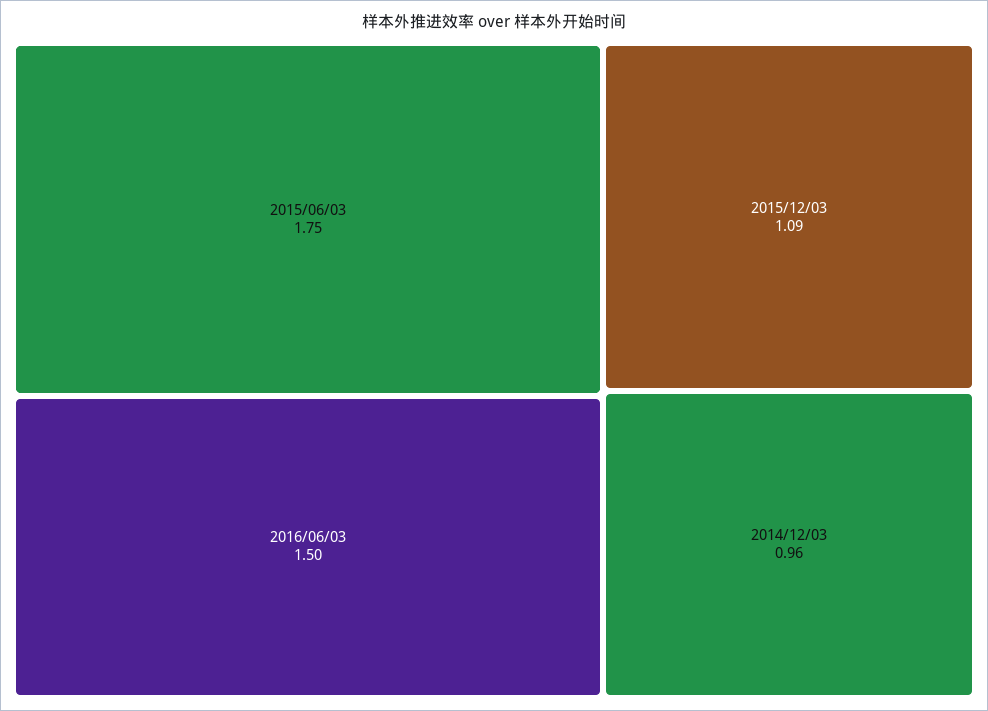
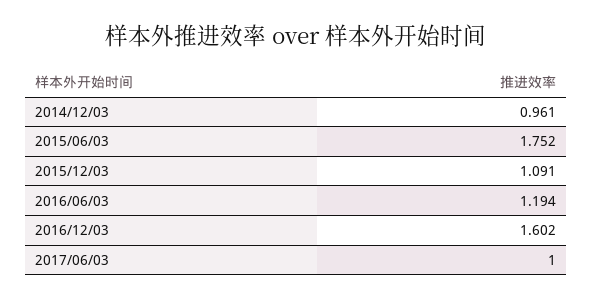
2016/06/03: 1.5 -> 1.194
2016/12/03: none -> 1.602
2017/06/03: none -> 1

